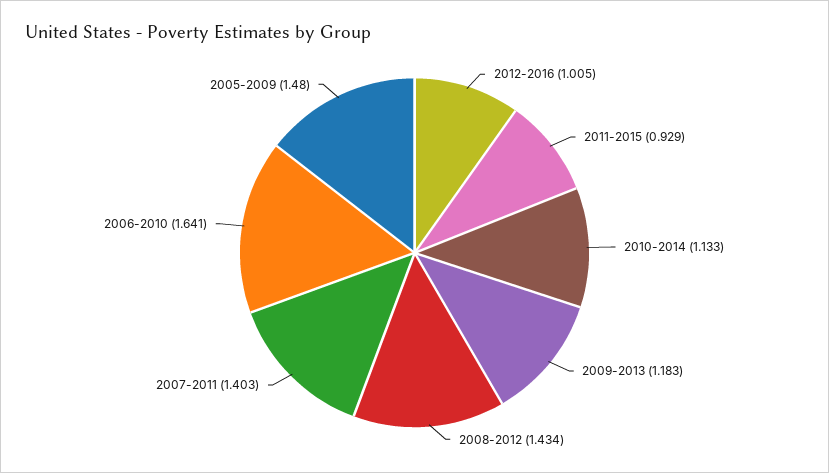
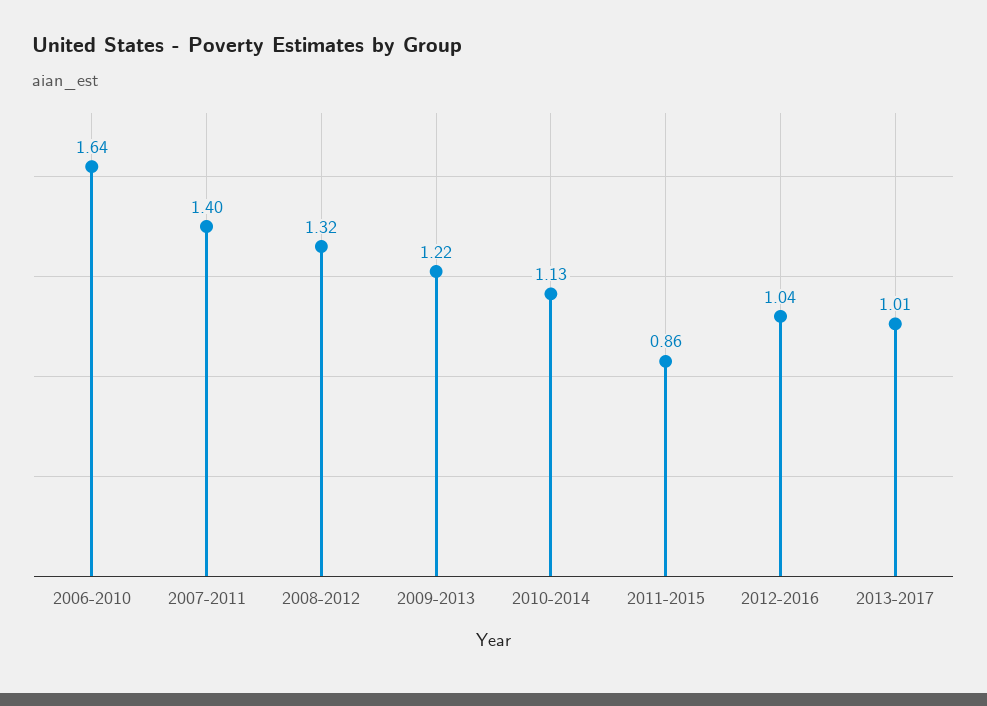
2012-2016: 1.005 -> 1.04
2011-2015: 0.929 -> 0.86
2009-2013: 1.183 -> 1.22
2008-2012: 1.434 -> 1.32
2005-2009: 1.48 -> none
2013-2017: none -> 1.01

